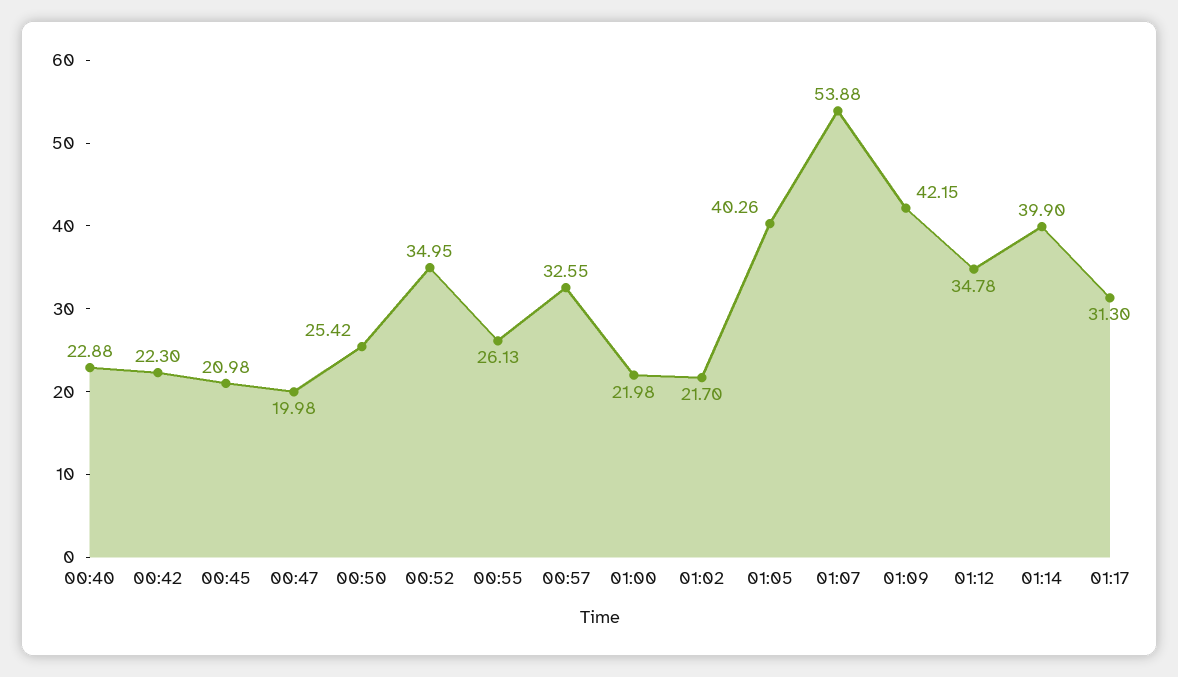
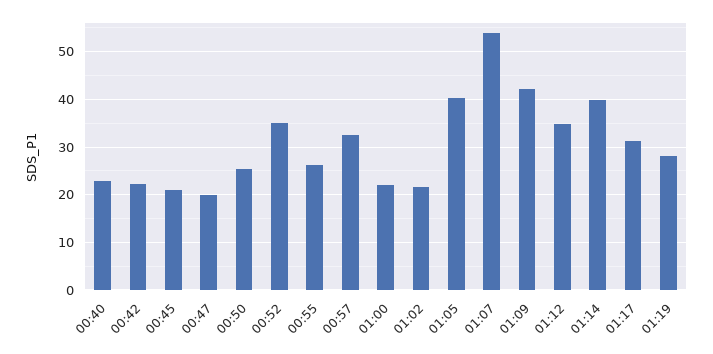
01:19: none -> 28

